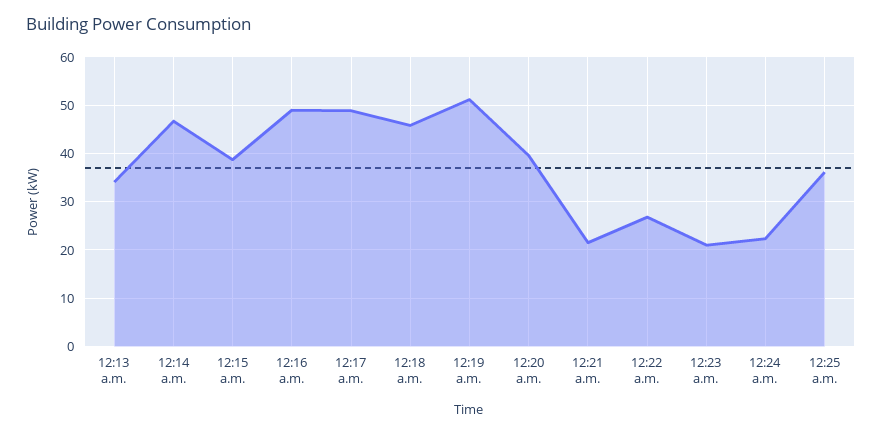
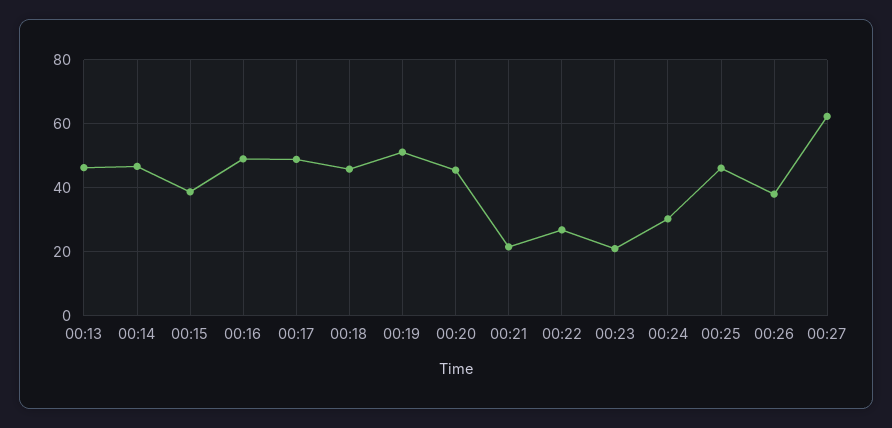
12:13 a.m.: 34 -> 46
12:20 a.m.: 40 -> 46
12:24 a.m.: 22 -> 30
12:25 a.m.: 36 -> 46
00:26: none -> 38
00:27: none -> 62

